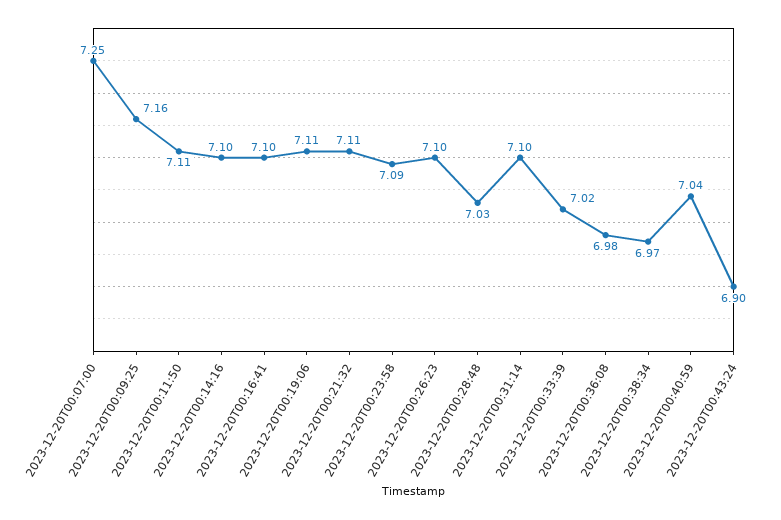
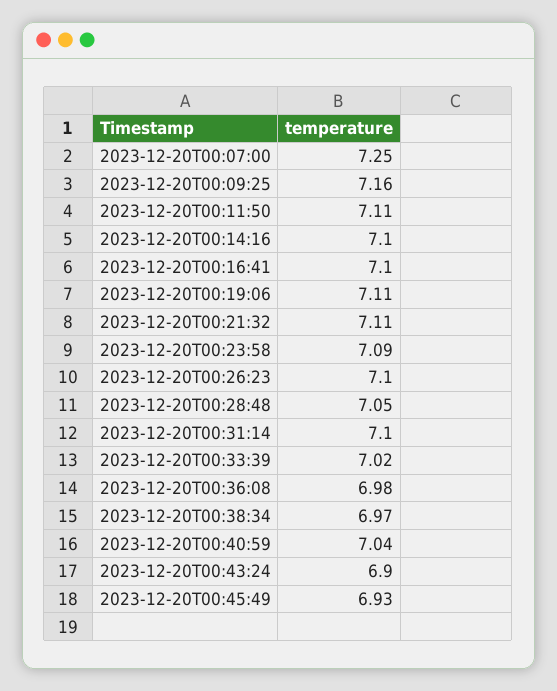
2023-12-20T00:28:48: 7.03 -> 7.05
2023-12-20T00:45:49: none -> 6.93

